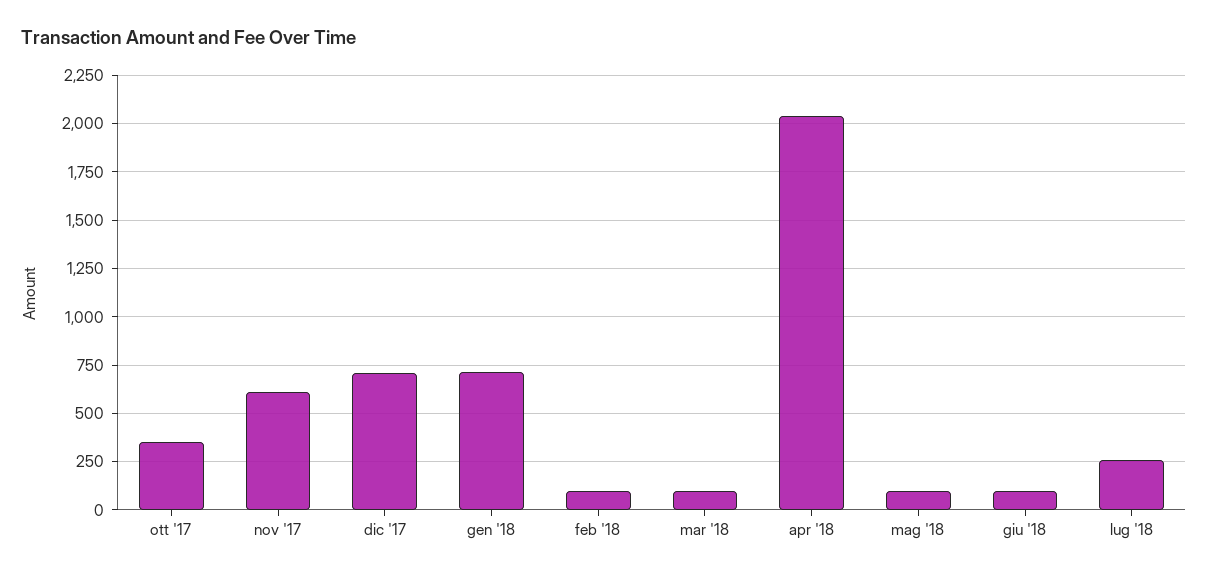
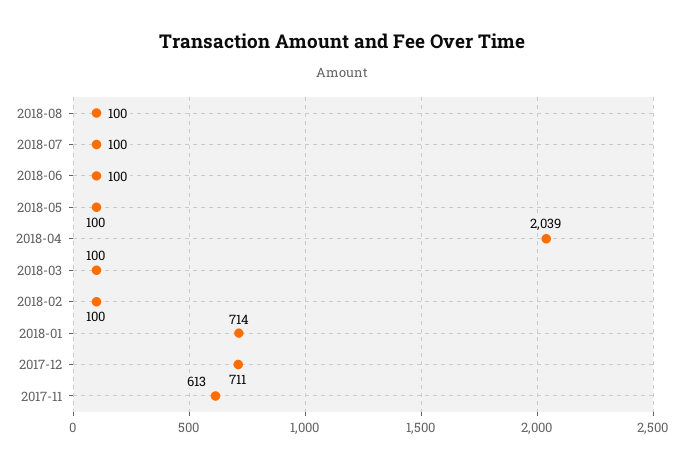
ott '17: 350 -> none
lug '18: 250 -> 100
2018-08: none -> 100

